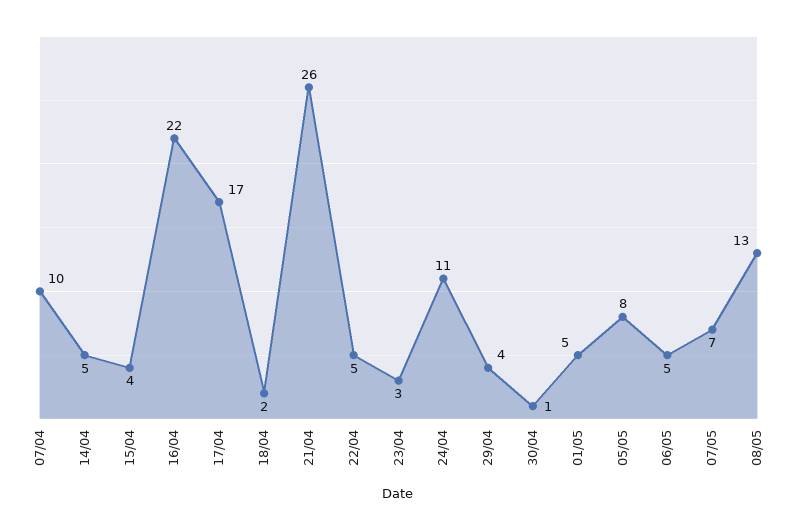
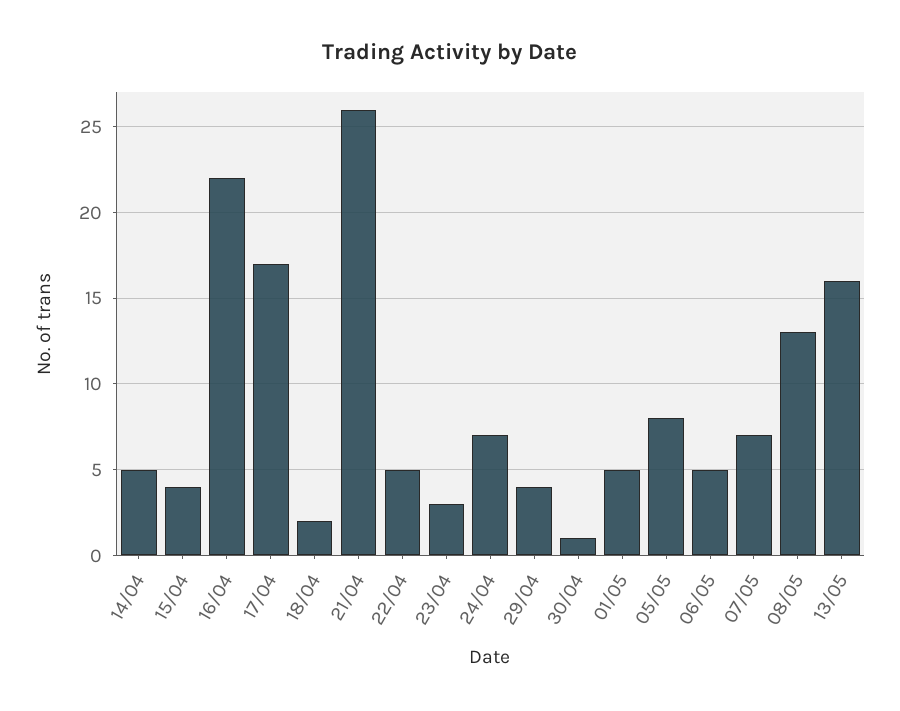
07/04: 10 -> none
24/04: 11 -> 7
13/05: none -> 16

